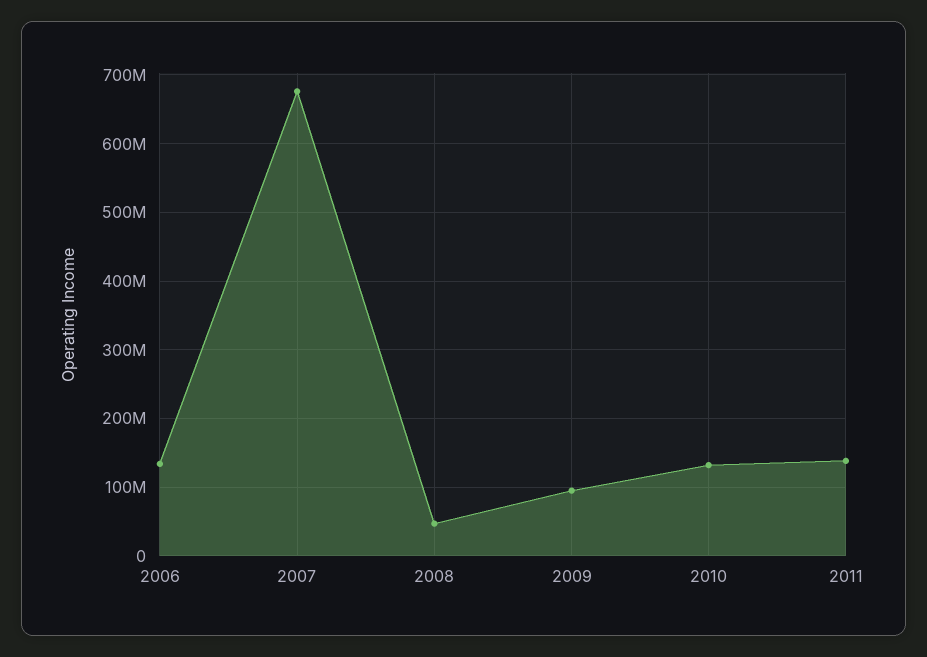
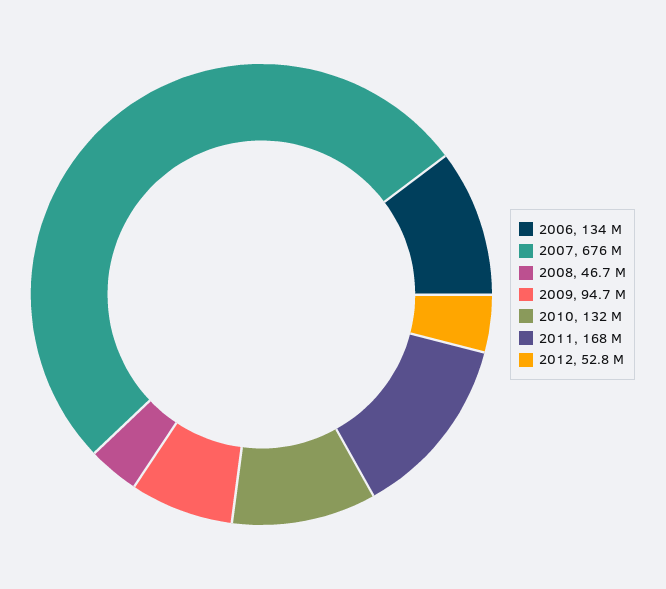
2011: 140000000 -> 168000000
2012: none -> 52800000

